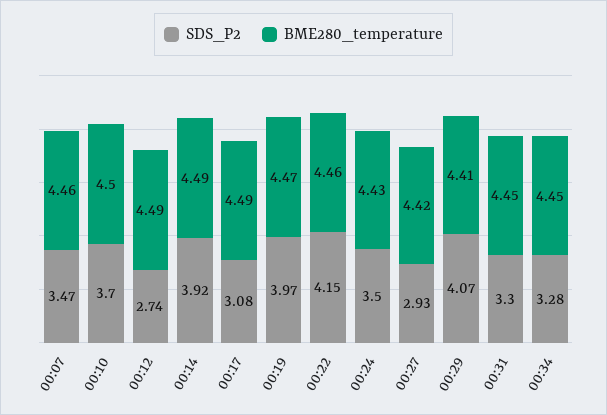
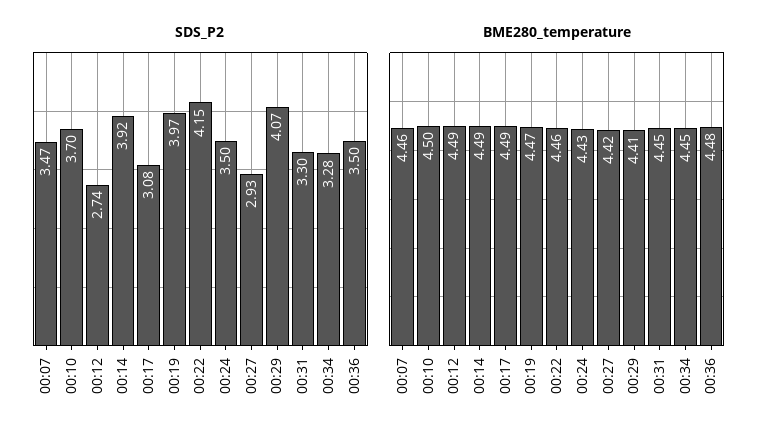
SDS_P2, 00:36: none -> 3.5
BME280_temperature, 00:36: none -> 4.48

